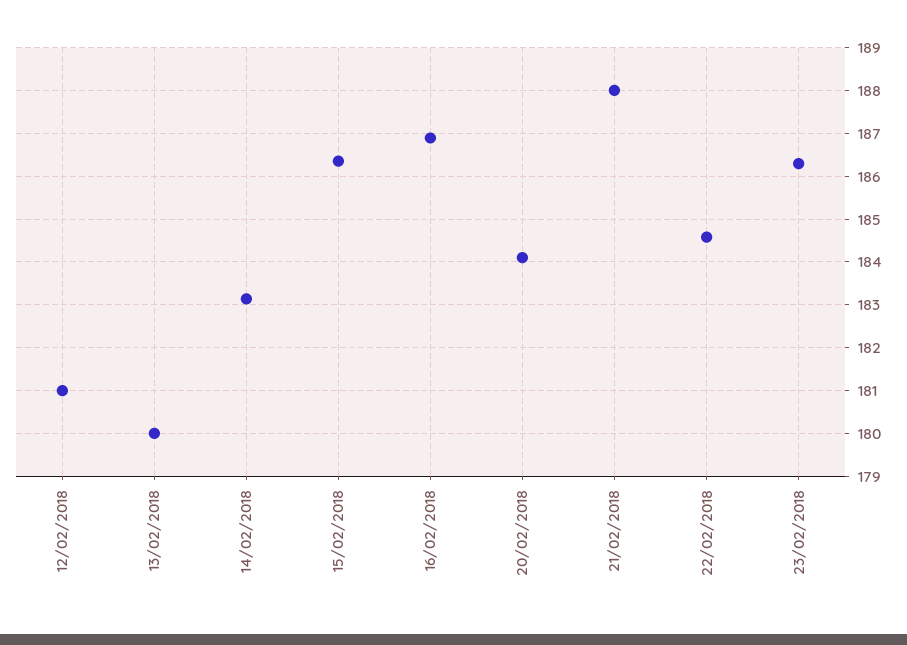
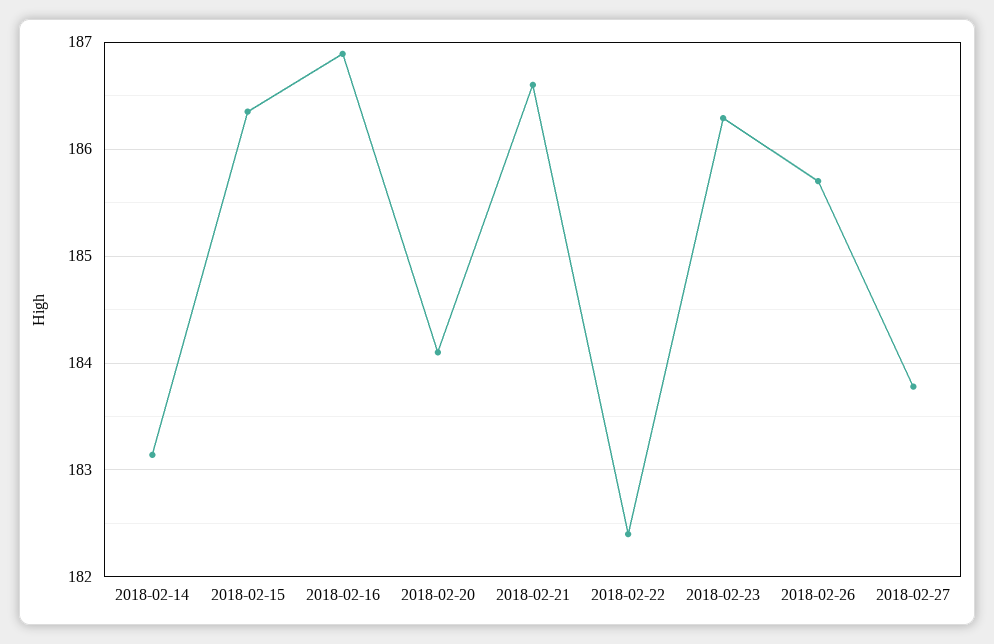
12/02/2018: 181 -> none
13/02/2018: 180 -> none
21/02/2018: 188 -> 186.6
22/02/2018: 184.6 -> 182.4
2018-02-26: none -> 185.7
2018-02-27: none -> 183.8

